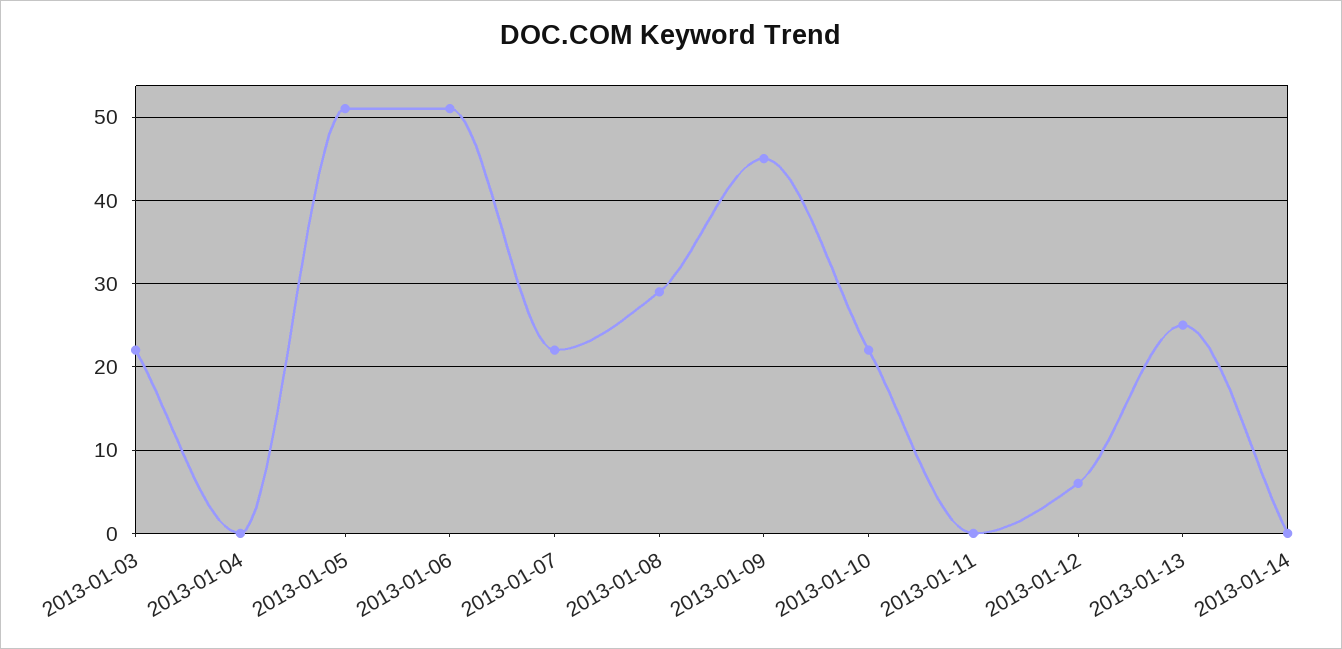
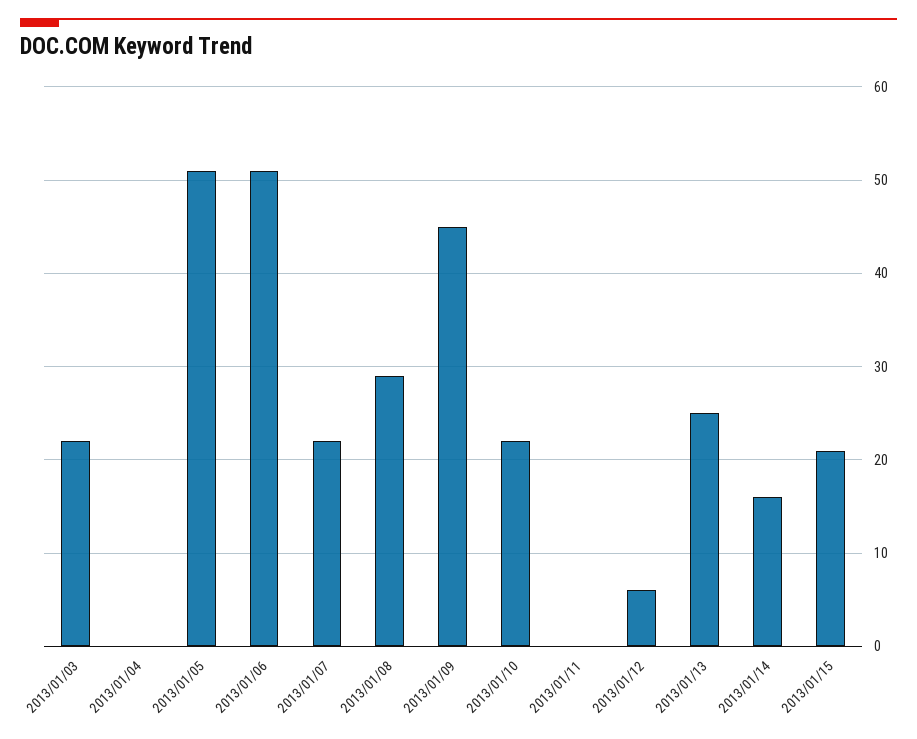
2013-01-14: 0 -> 16
2013/01/15: none -> 21

